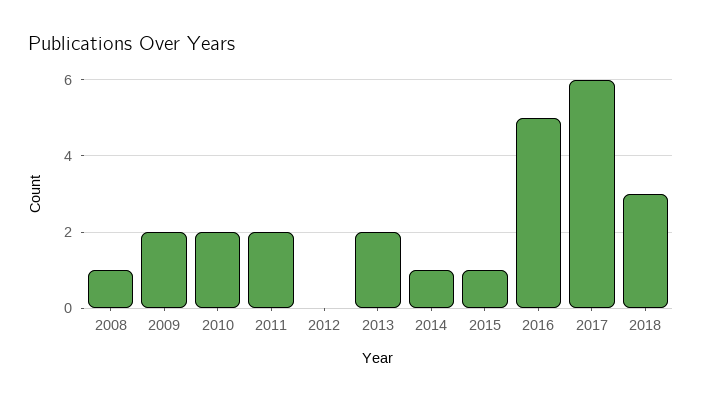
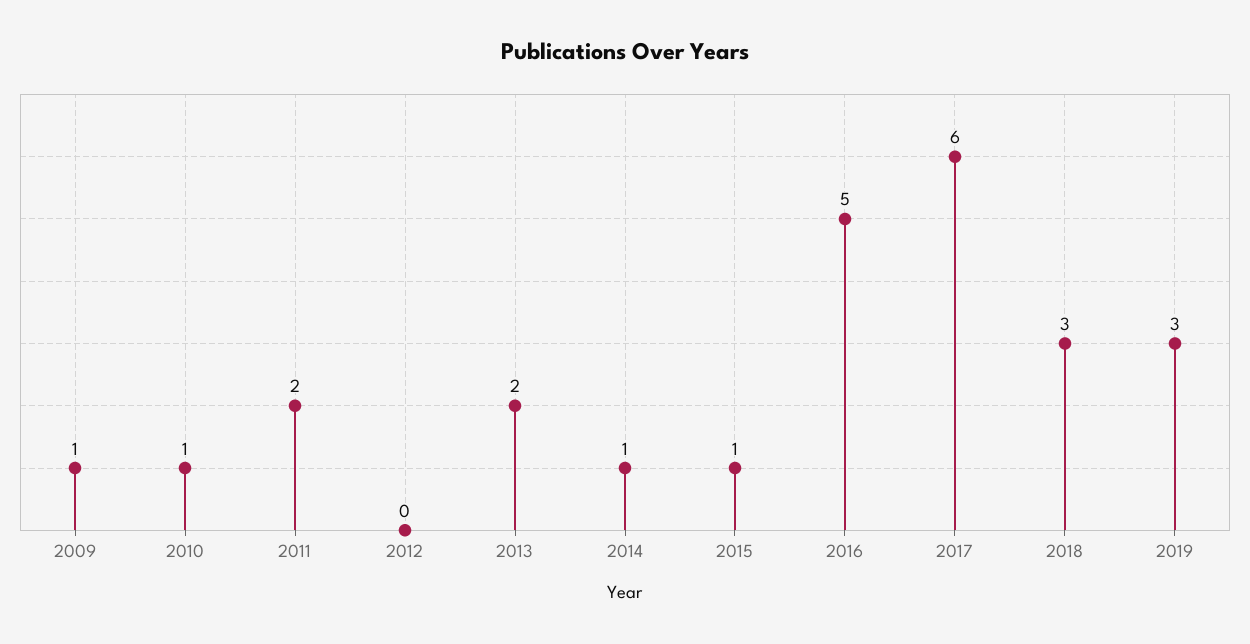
2008: 1 -> none
2009: 2 -> 1
2010: 2 -> 1
2019: none -> 3

